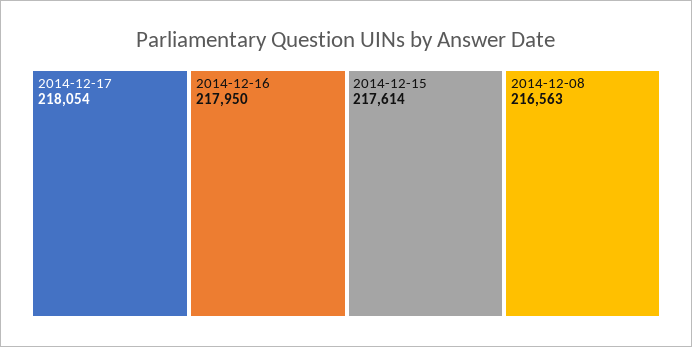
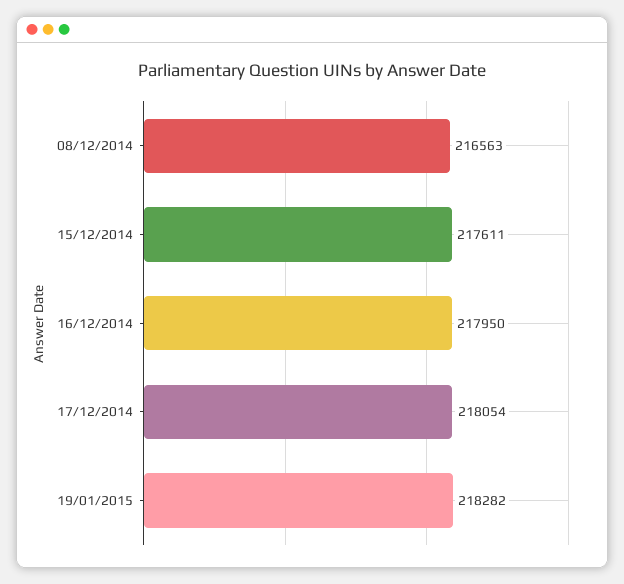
2014-12-15: 217614 -> 217611
19/01/2015: none -> 218282

